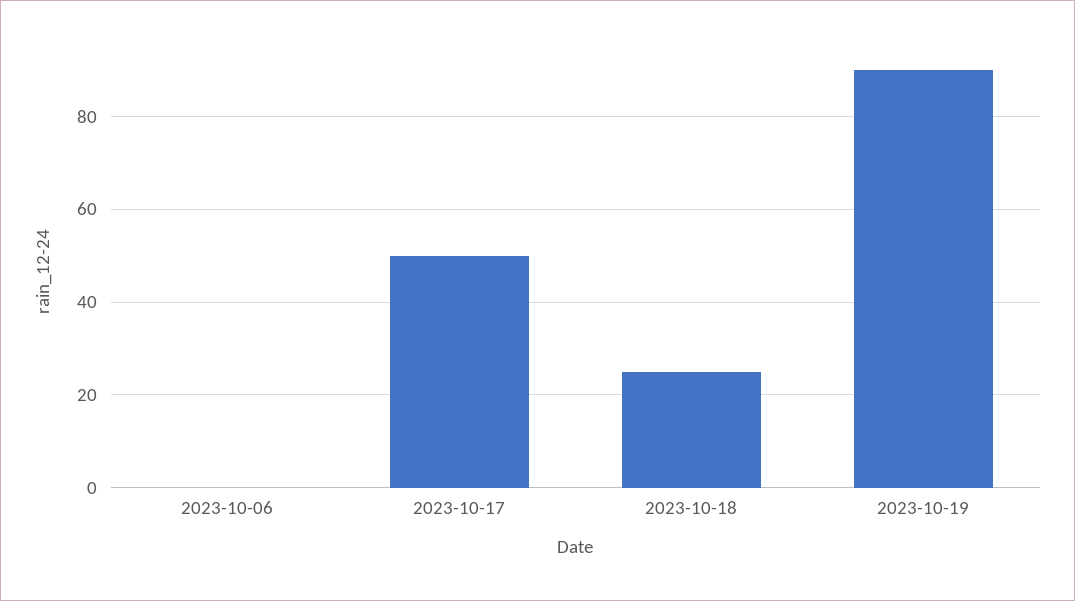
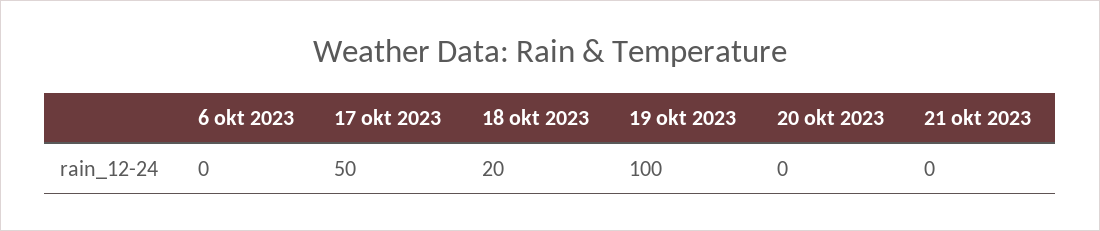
2023-10-18: 25 -> 20
2023-10-19: 90 -> 100
20 okt 2023: none -> 0
21 okt 2023: none -> 0

